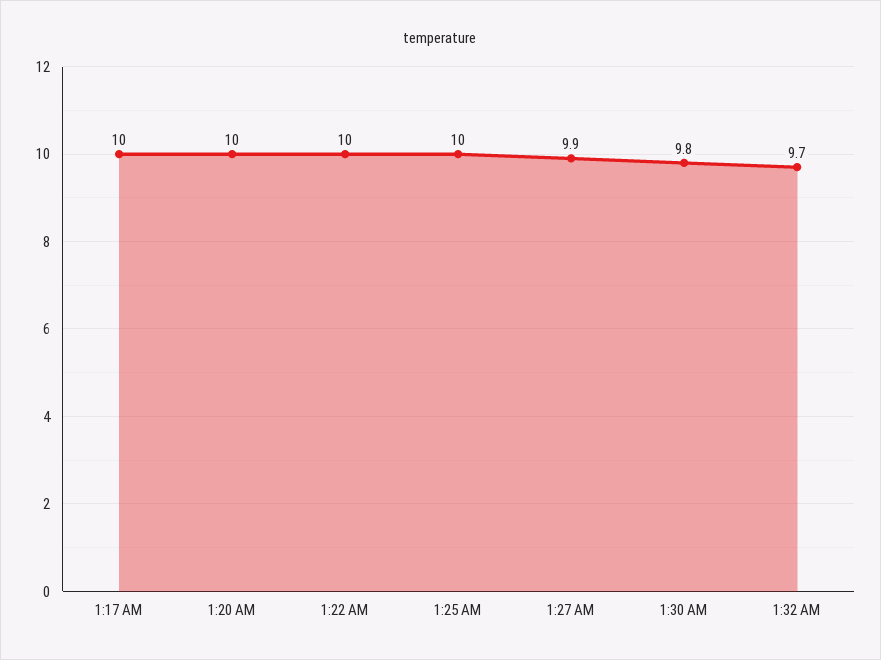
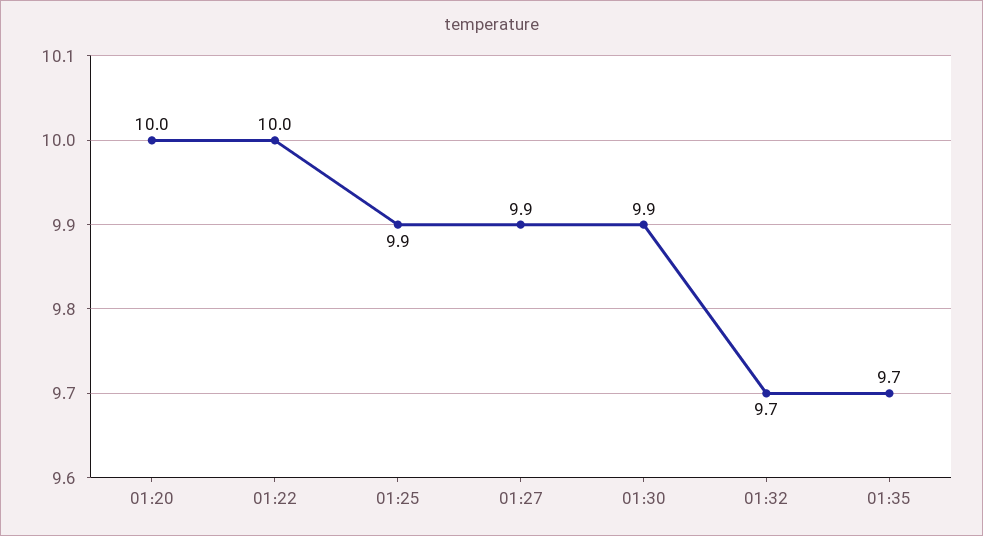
1:17 AM: 10 -> none
1:25 AM: 10 -> 9.9
1:30 AM: 9.8 -> 9.9
01:35: none -> 9.7

